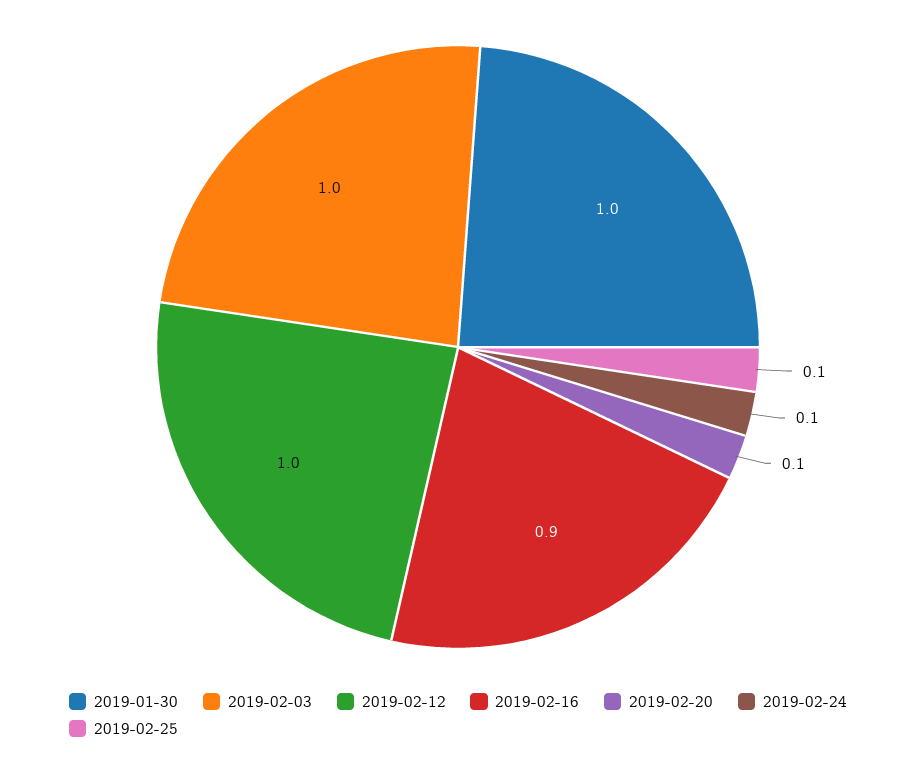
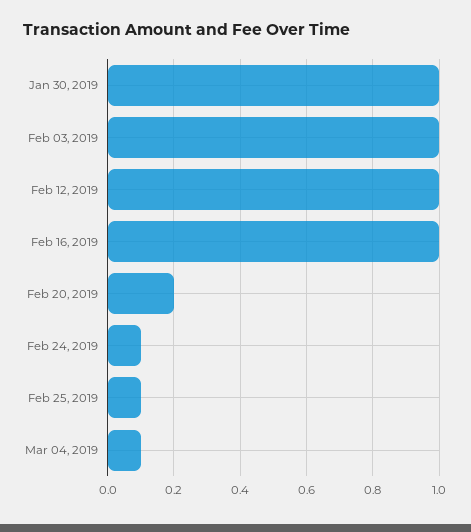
2019-02-16: 0.9 -> 1
2019-02-20: 0.1 -> 0.2
Mar 04, 2019: none -> 0.1

